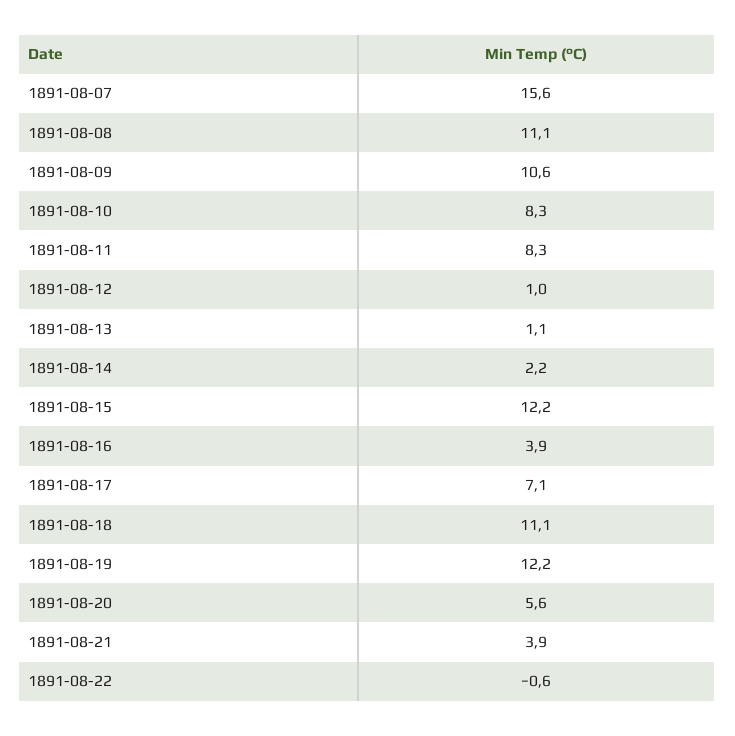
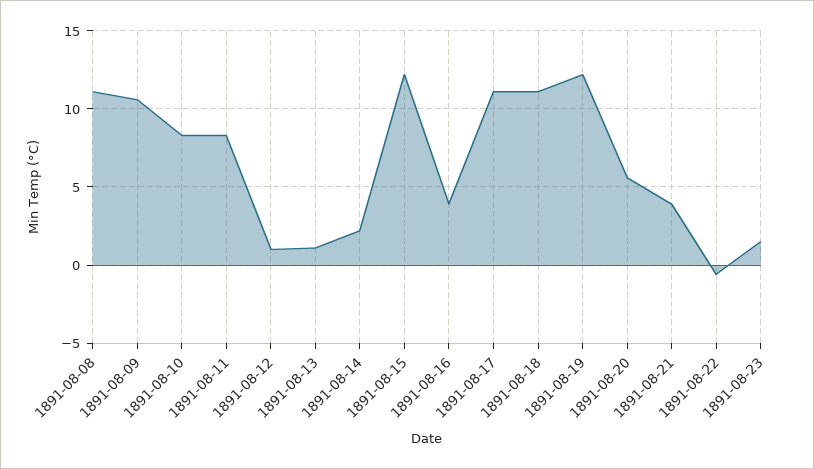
1891-08-07: 15.6 -> none
1891-08-17: 7.1 -> 11
1891-08-23: none -> 1.5

